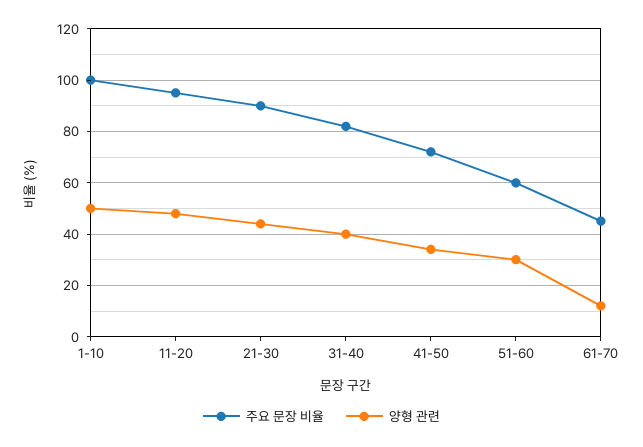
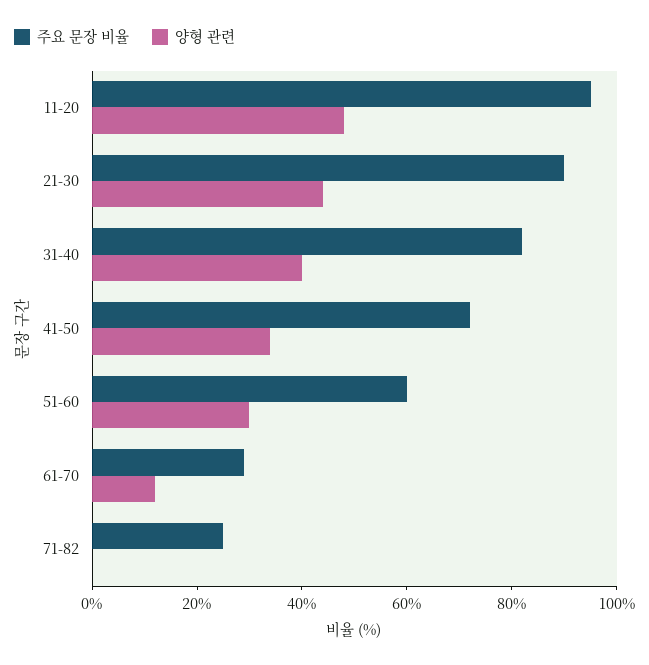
주요 문장 비율, 1-10: 100 -> none
양형 관련, 1-10: 50 -> none
주요 문장 비율, 61-70: 45 -> 30
주요 문장 비율, 71-82: none -> 25
양형 관련, 71-82: none -> 0

